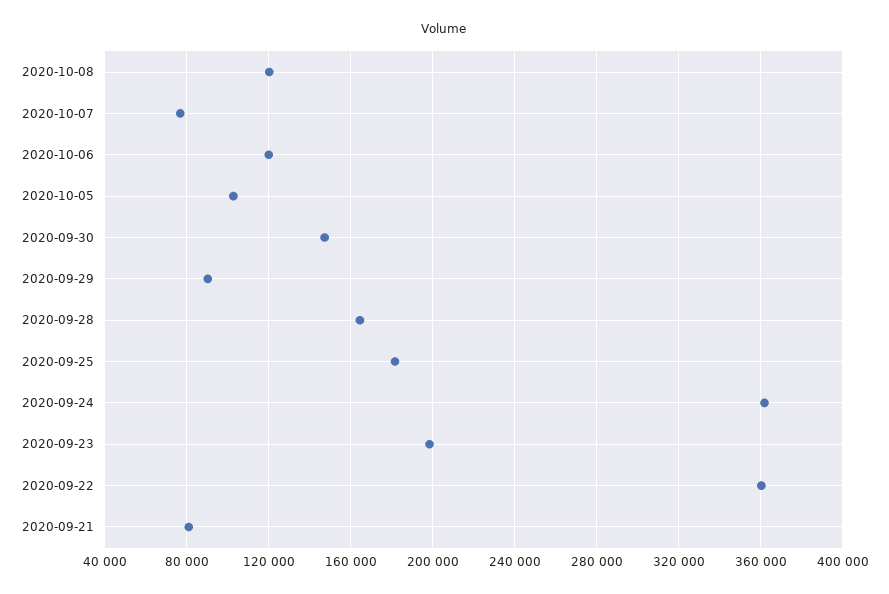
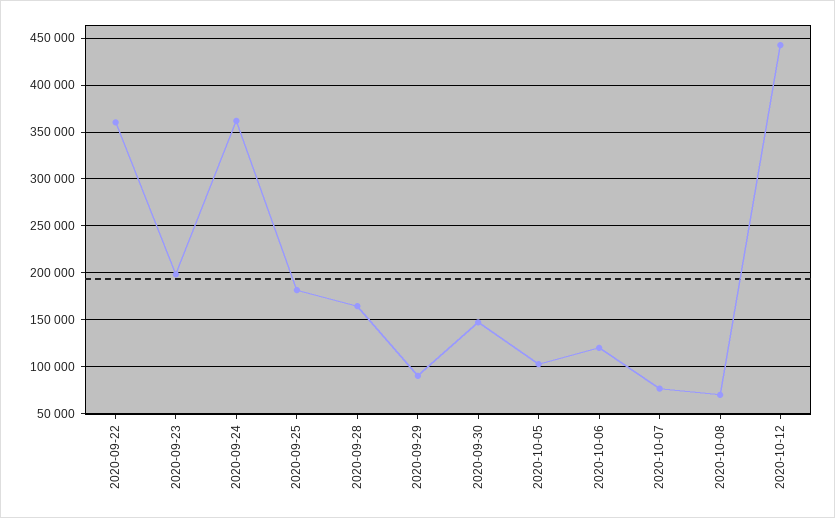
2020-10-08: 120000 -> 70000
2020-09-21: 80000 -> none
2020-10-12: none -> 440000

